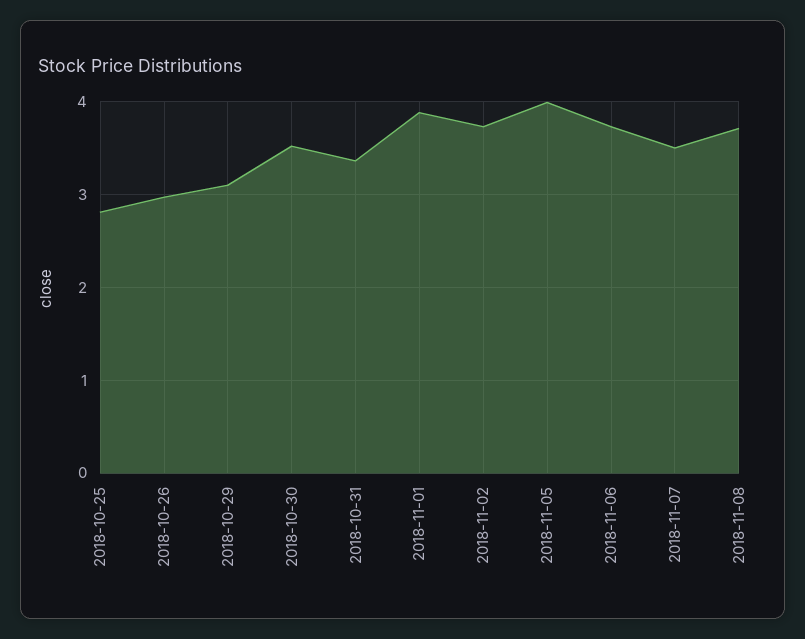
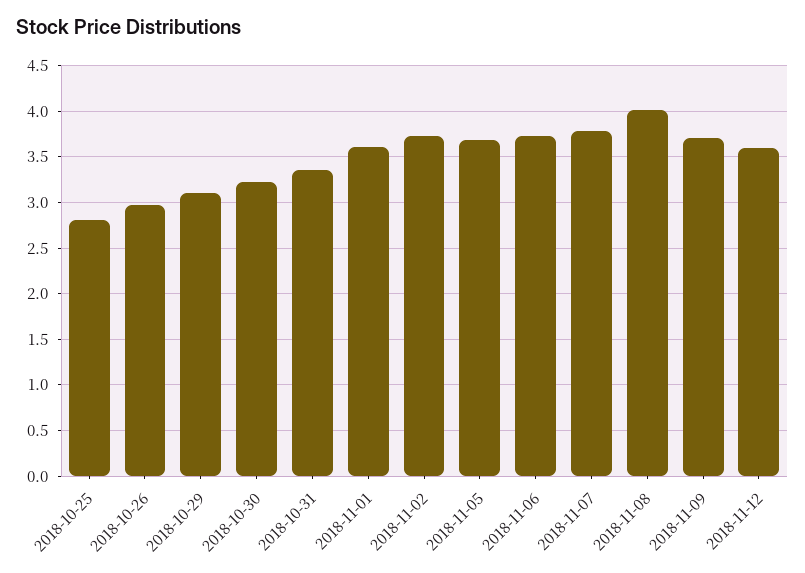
2018-10-30: 3.5 -> 3.2
2018-11-01: 3.9 -> 3.6
2018-11-05: 4 -> 3.7
2018-11-07: 3.5 -> 3.8
2018-11-08: 3.7 -> 4
2018-11-09: none -> 3.7
2018-11-12: none -> 3.6

